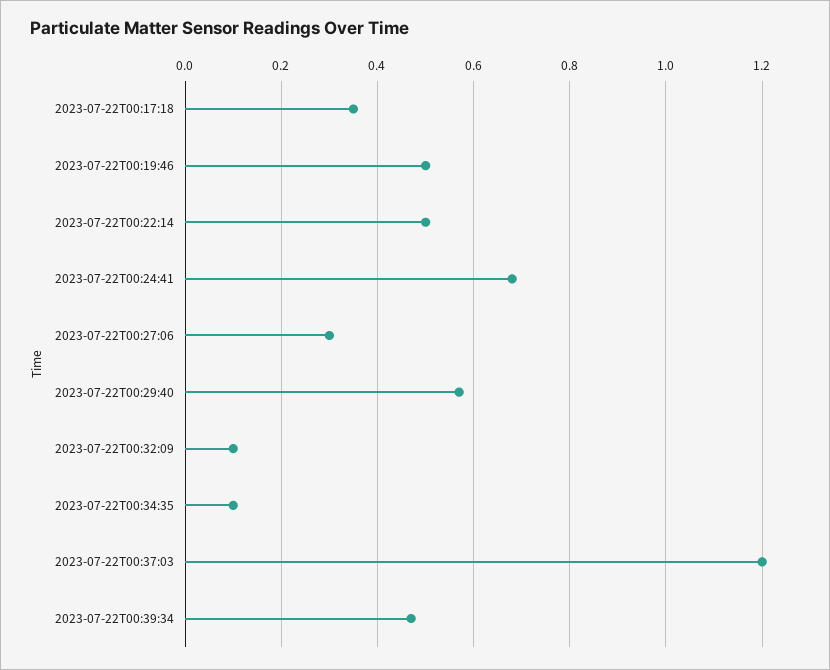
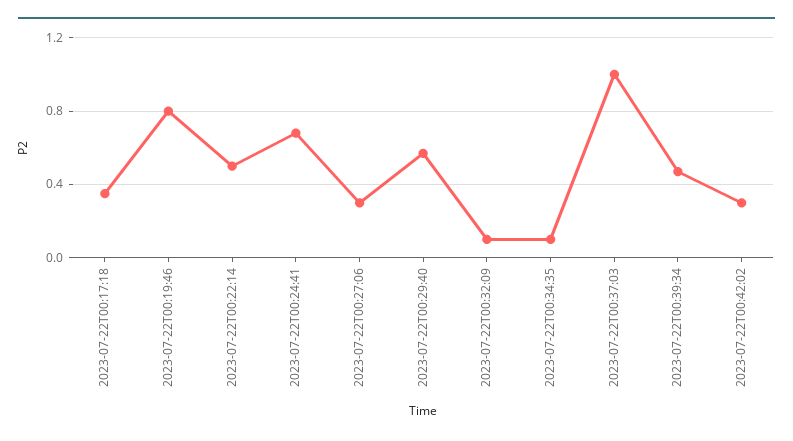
2023-07-22T00:19:46: 0.5 -> 0.8
2023-07-22T00:37:03: 1.2 -> 1
2023-07-22T00:42:02: none -> 0.3

